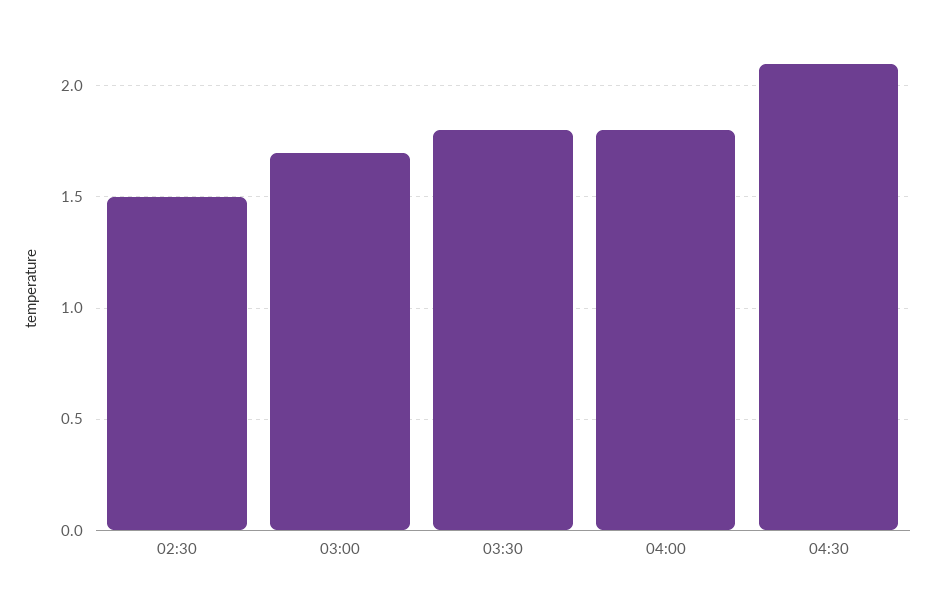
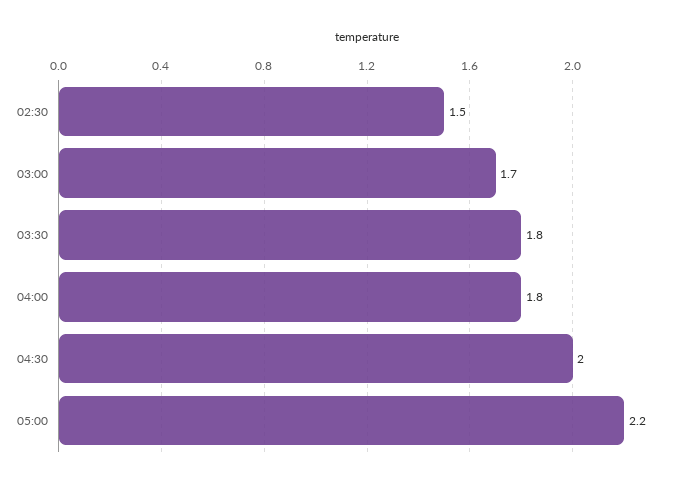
04:30: 2.1 -> 2
05:00: none -> 2.2

